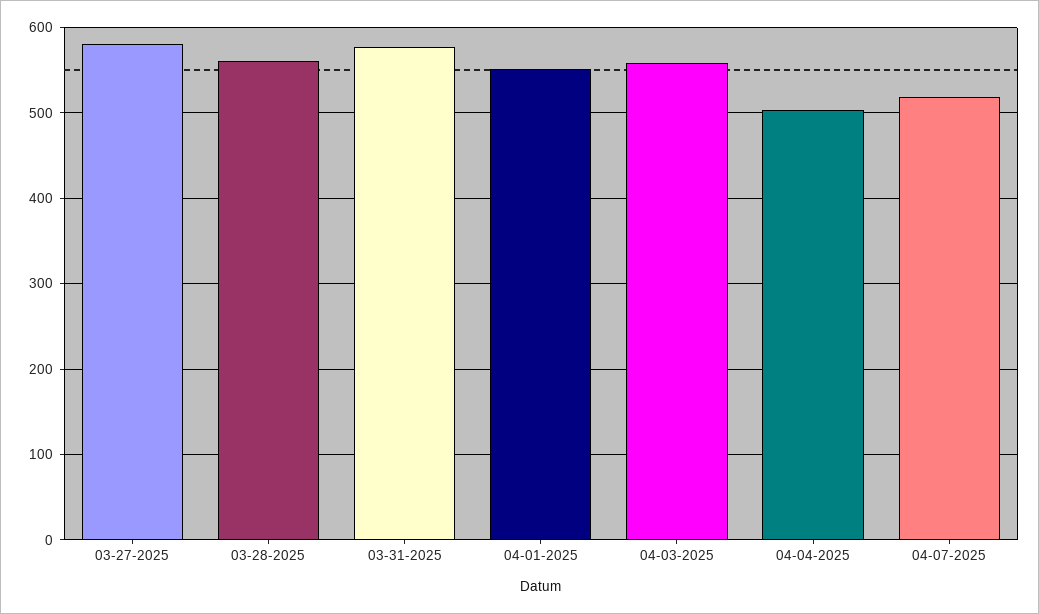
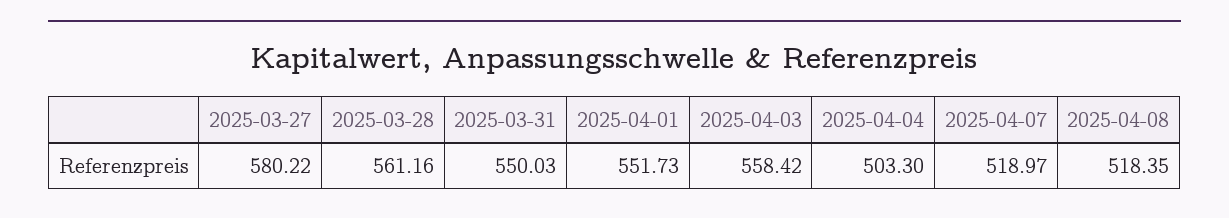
03-31-2025: 580 -> 550.03
2025-04-08: none -> 518.35

